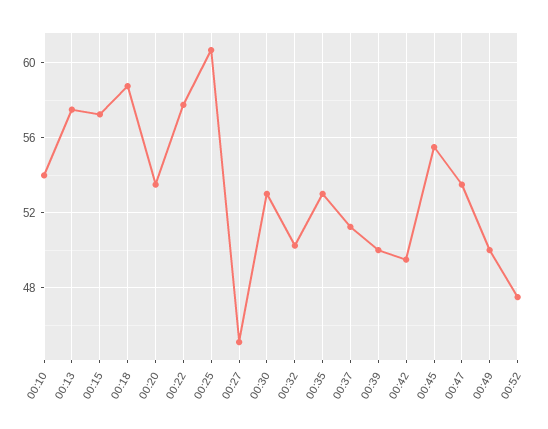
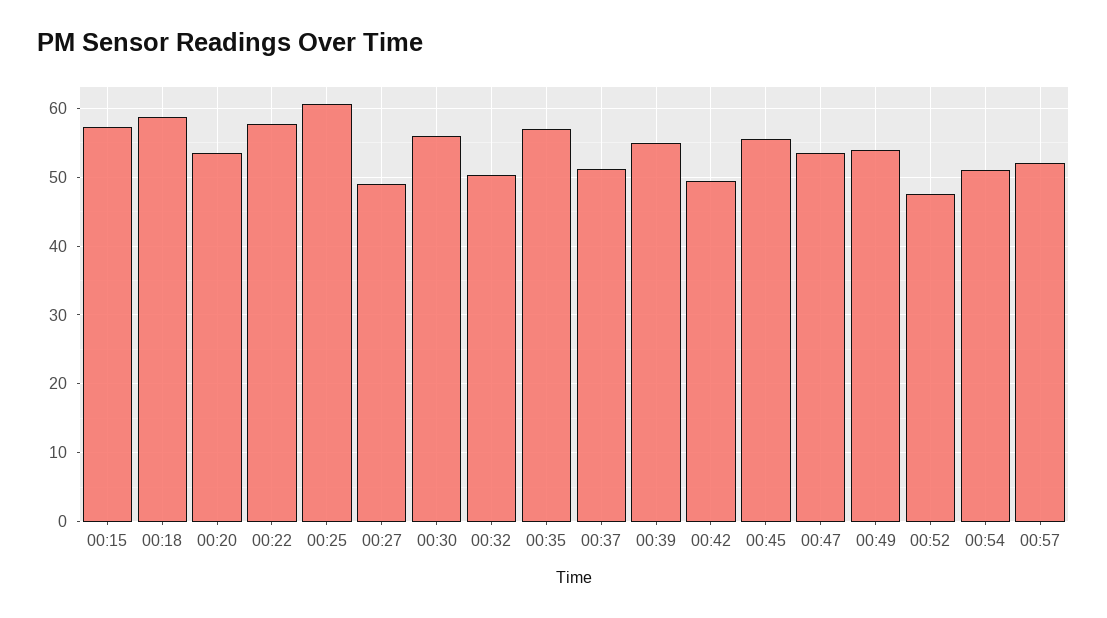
00:10: 54 -> none
00:13: 57.5 -> none
00:27: 45 -> 49
00:30: 53 -> 56
00:35: 53 -> 57
00:39: 50 -> 55
00:49: 50 -> 54
00:54: none -> 51
00:57: none -> 52

